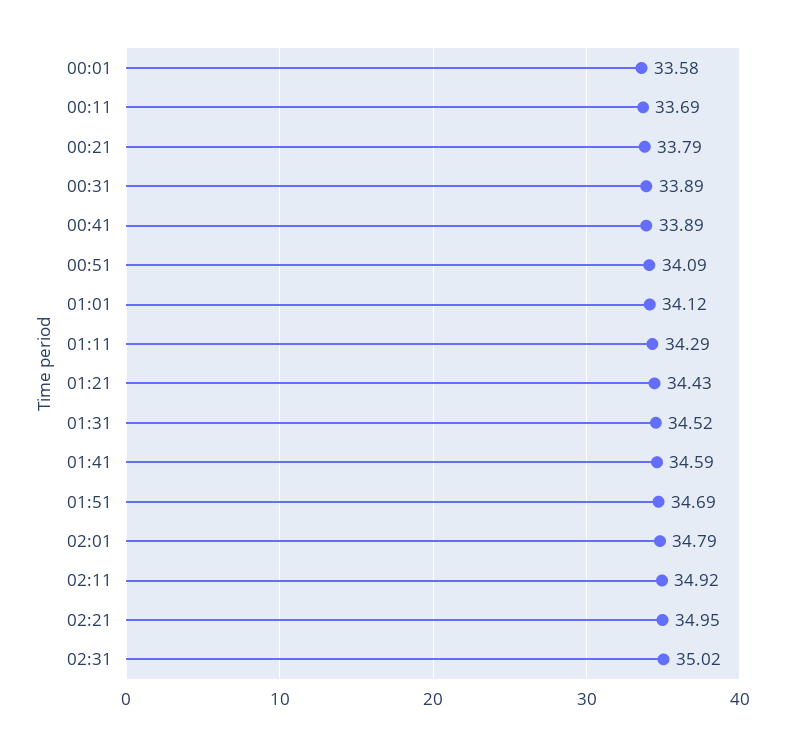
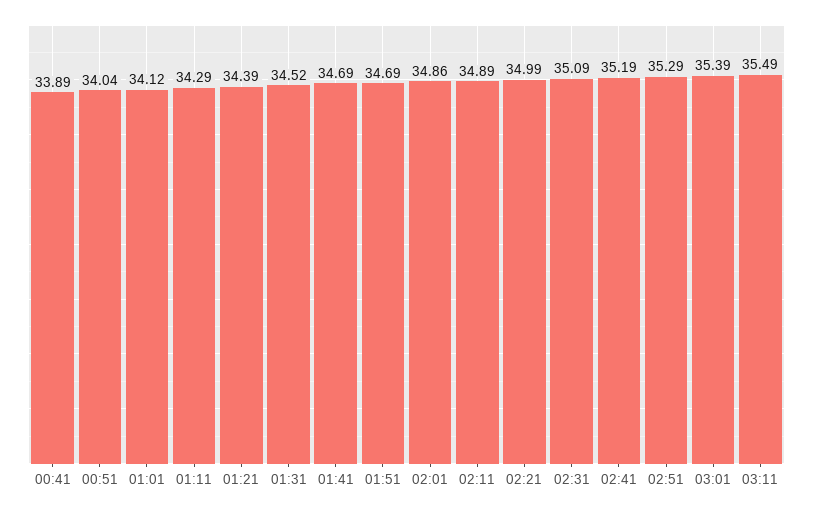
00:01: 33.58 -> none
00:11: 33.69 -> none
00:21: 33.79 -> none
00:31: 33.89 -> none
00:51: 34.09 -> 34.04
01:21: 34.43 -> 34.39
01:41: 34.59 -> 34.69
02:01: 34.79 -> 34.86
02:11: 34.92 -> 34.89
02:21: 34.95 -> 34.99
02:31: 35.02 -> 35.09
02:41: none -> 35.19
02:51: none -> 35.29
03:01: none -> 35.39
03:11: none -> 35.49

